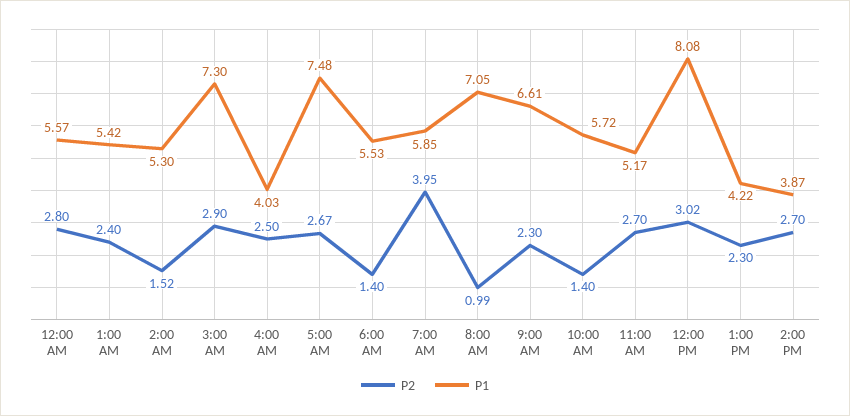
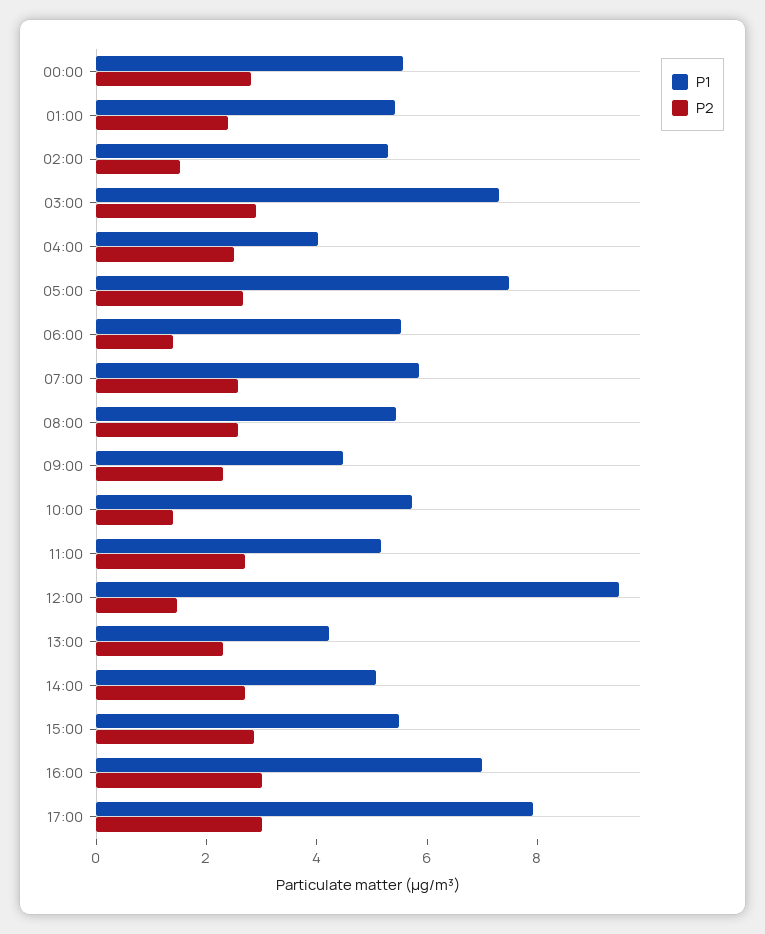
P2, 7:00 AM: 3.95 -> 2.5
P2, 8:00 AM: 0.99 -> 2.5
P1, 8:00 AM: 7.05 -> 5.5
P1, 9:00 AM: 6.61 -> 4.5
P2, 12:00 PM: 3.02 -> 1.5
P1, 12:00 PM: 8.08 -> 9.5
P1, 2:00 PM: 3.87 -> 5
P1, 15:00: none -> 5.5
P2, 15:00: none -> 3
P1, 16:00: none -> 7
P2, 16:00: none -> 3
P1, 17:00: none -> 8
P2, 17:00: none -> 3

